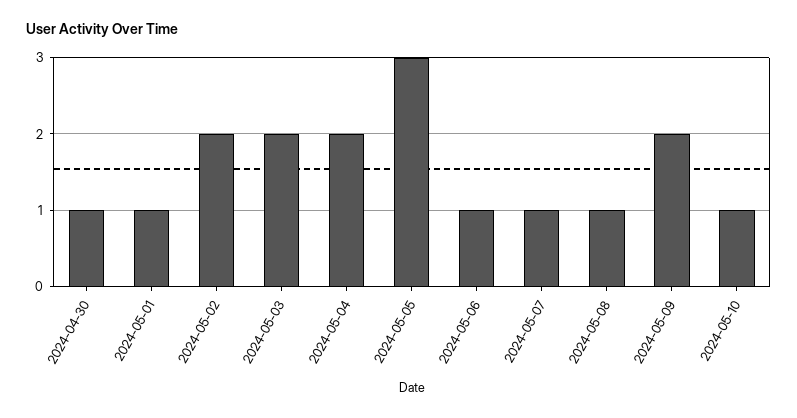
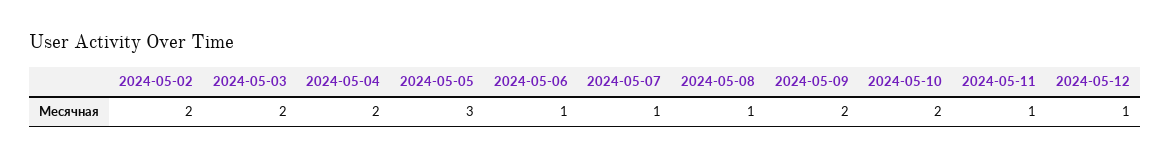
2024-04-30: 1 -> none
2024-05-01: 1 -> none
2024-05-10: 1 -> 2
2024-05-11: none -> 1
2024-05-12: none -> 1

